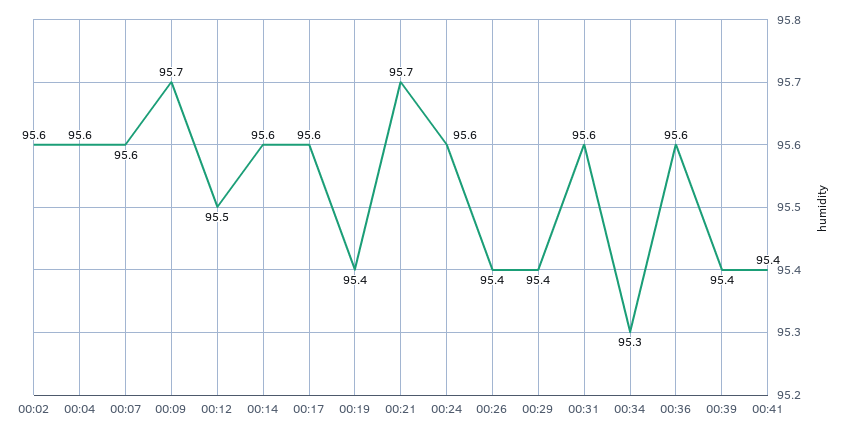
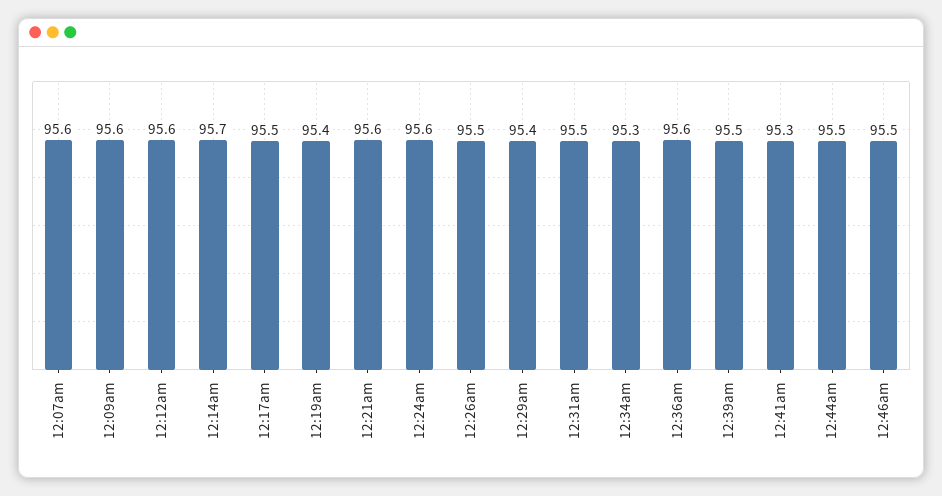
00:02: 95.6 -> none
00:04: 95.6 -> none
00:09: 95.7 -> 95.6
00:12: 95.5 -> 95.6
00:14: 95.6 -> 95.7
00:17: 95.6 -> 95.5
00:21: 95.7 -> 95.6
00:26: 95.4 -> 95.5
00:31: 95.6 -> 95.5
00:39: 95.4 -> 95.5
00:41: 95.4 -> 95.3
12:44am: none -> 95.5
12:46am: none -> 95.5

